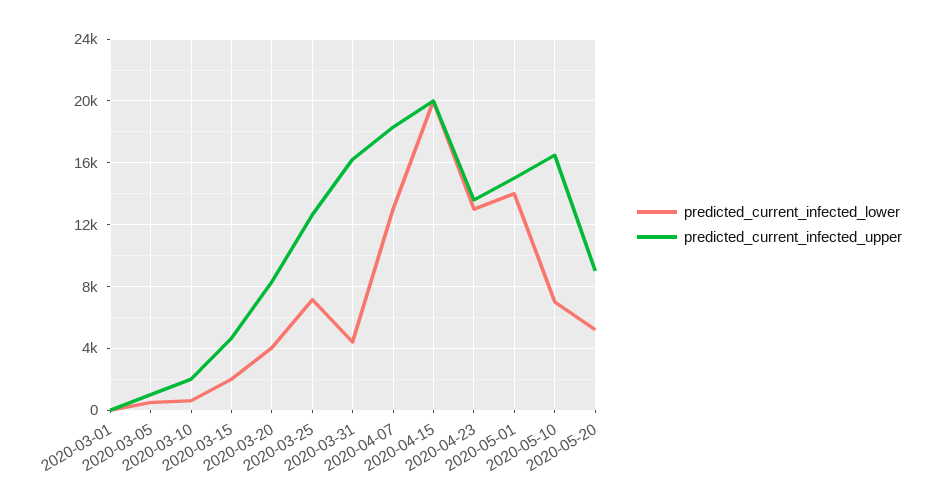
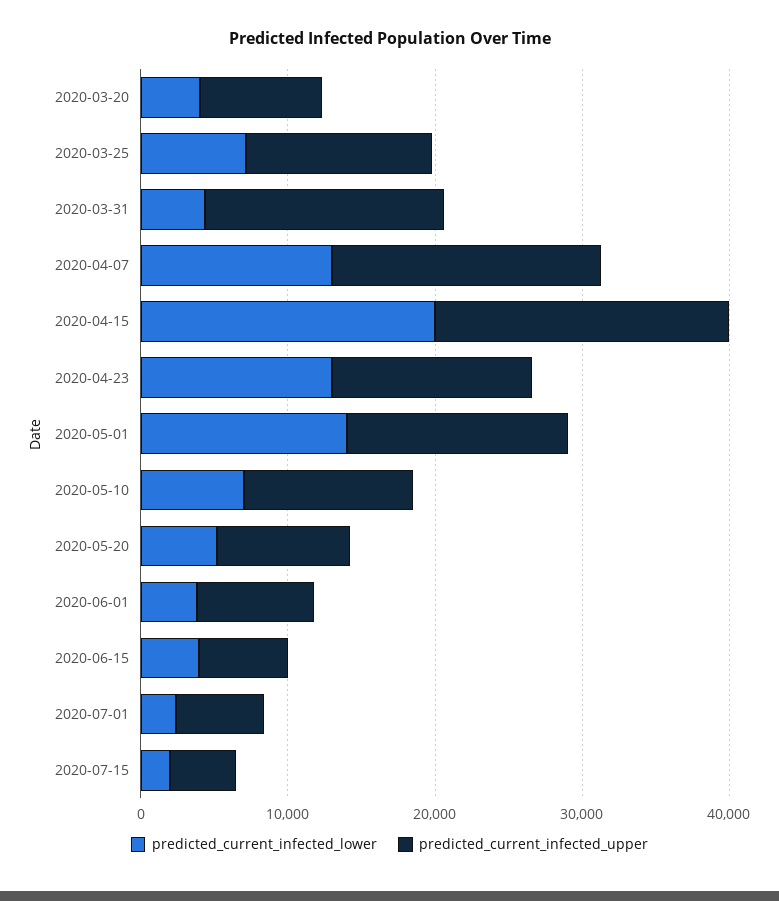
predicted_current_infected_lower, 2020-03-01: 0 -> none
predicted_current_infected_upper, 2020-03-01: 0 -> none
predicted_current_infected_lower, 2020-03-05: 500 -> none
predicted_current_infected_upper, 2020-03-05: 1000 -> none
predicted_current_infected_lower, 2020-03-10: 500 -> none
predicted_current_infected_upper, 2020-03-10: 2000 -> none
predicted_current_infected_lower, 2020-03-15: 2000 -> none
predicted_current_infected_upper, 2020-03-15: 4500 -> none
predicted_current_infected_upper, 2020-05-10: 16500 -> 12000
predicted_current_infected_lower, 2020-06-01: none -> 4000
predicted_current_infected_upper, 2020-06-01: none -> 8000
predicted_current_infected_lower, 2020-06-15: none -> 4000
predicted_current_infected_upper, 2020-06-15: none -> 6000
predicted_current_infected_lower, 2020-07-01: none -> 2000
predicted_current_infected_upper, 2020-07-01: none -> 6000
predicted_current_infected_lower, 2020-07-15: none -> 2000
predicted_current_infected_upper, 2020-07-15: none -> 4000

